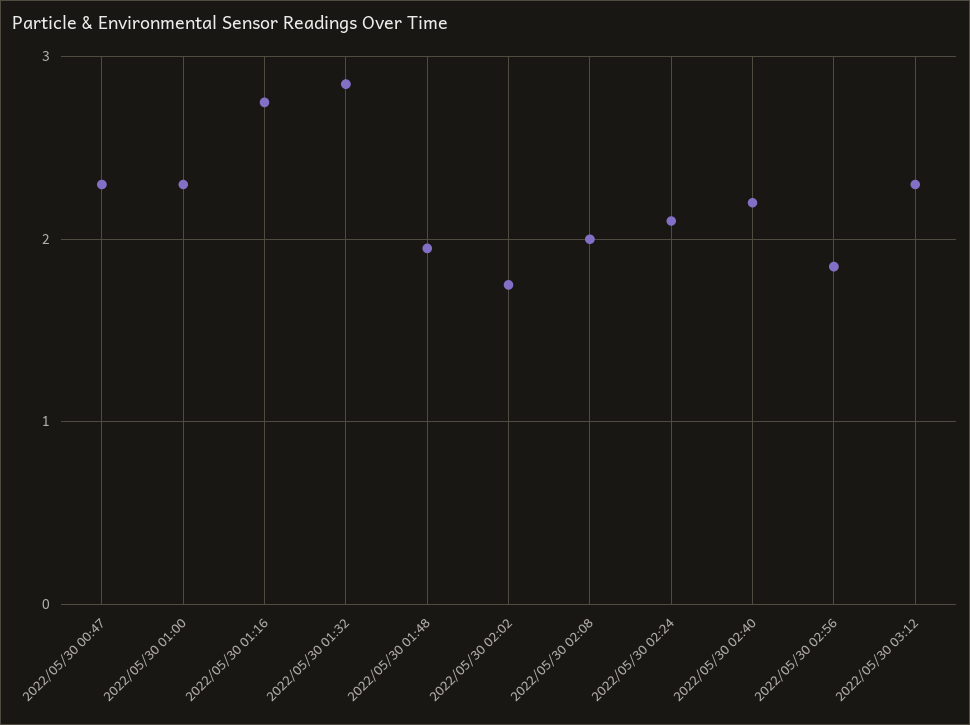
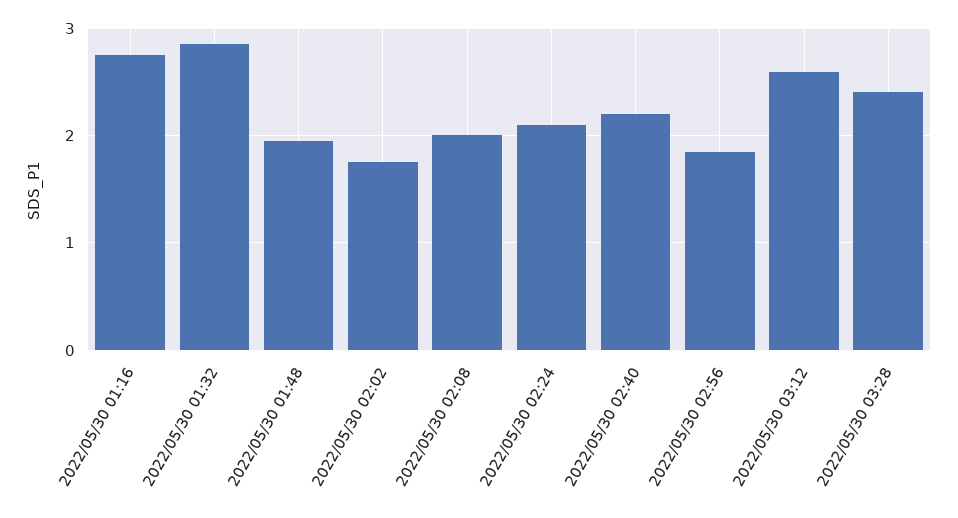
2022/05/30 00:47: 2.3 -> none
2022/05/30 01:00: 2.3 -> none
2022/05/30 03:12: 2.3 -> 2.6
2022/05/30 03:28: none -> 2.4

